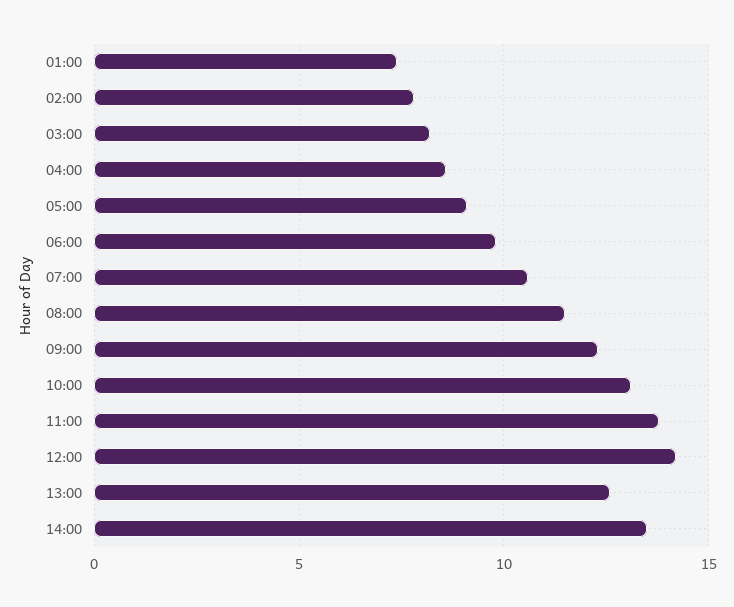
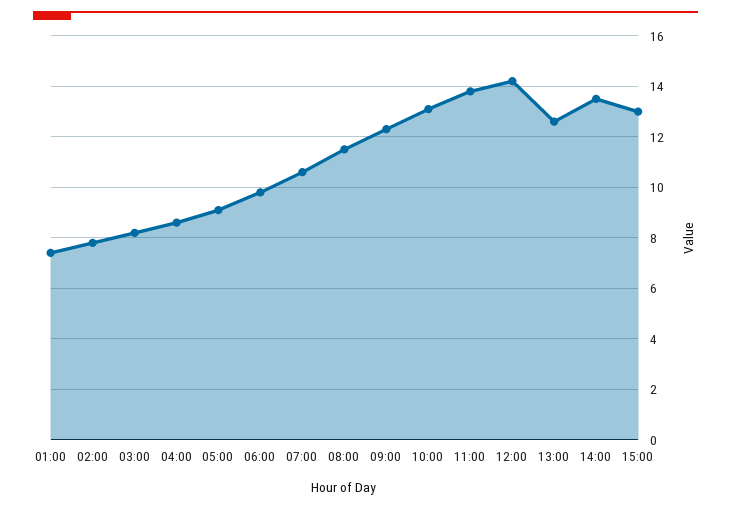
15:00: none -> 13

